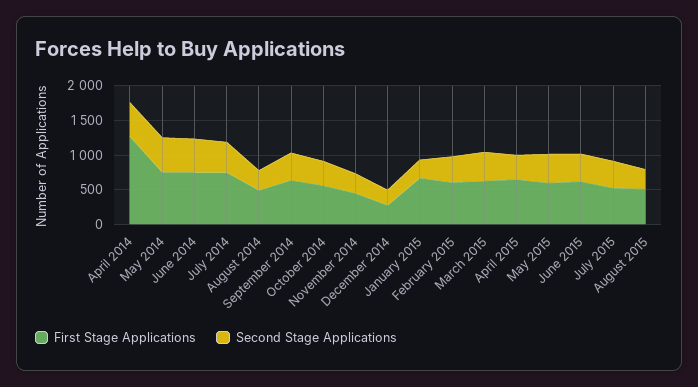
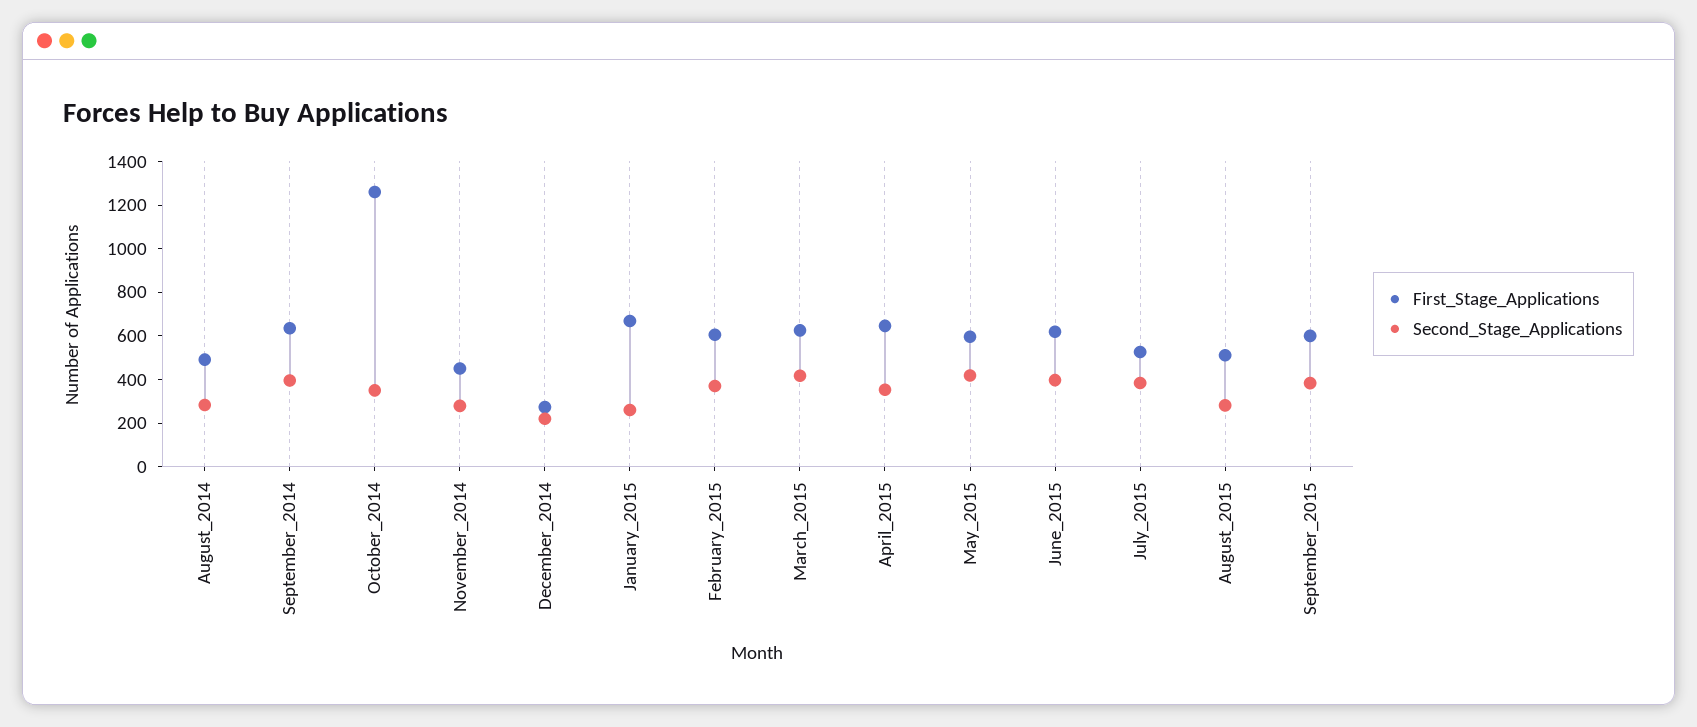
First Stage Applications, April 2014: 1250 -> none
Second Stage Applications, April 2014: 500 -> none
First Stage Applications, May 2014: 750 -> none
Second Stage Applications, May 2014: 500 -> none
First Stage Applications, June 2014: 750 -> none
Second Stage Applications, June 2014: 500 -> none
First Stage Applications, July 2014: 750 -> none
Second Stage Applications, July 2014: 500 -> none
First Stage Applications, October 2014: 500 -> 1250
First Stage Applications, September_2015: none -> 600
Second Stage Applications, September_2015: none -> 400

